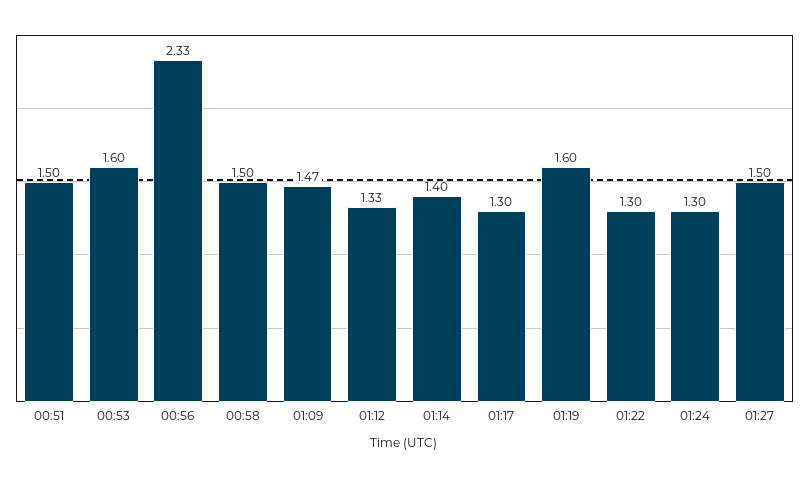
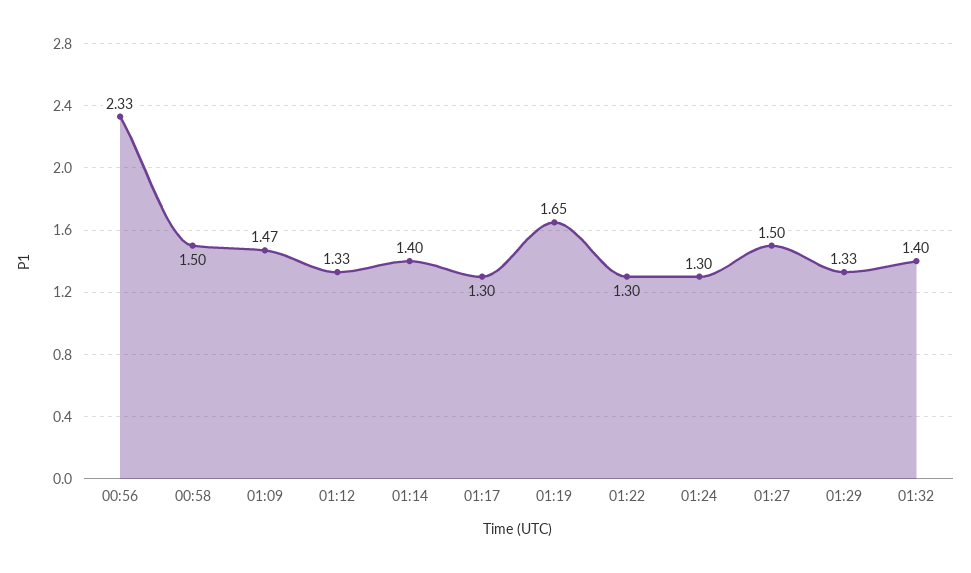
00:51: 1.5 -> none
00:53: 1.6 -> none
01:19: 1.6 -> 1.65
01:29: none -> 1.33
01:32: none -> 1.4

